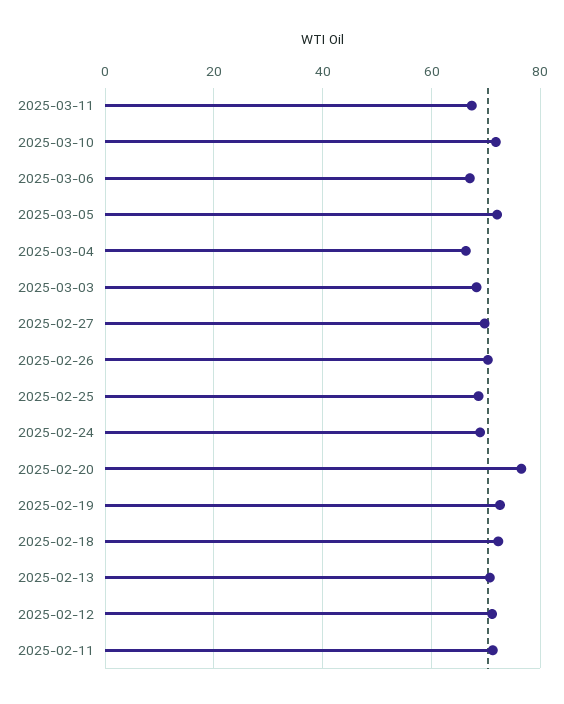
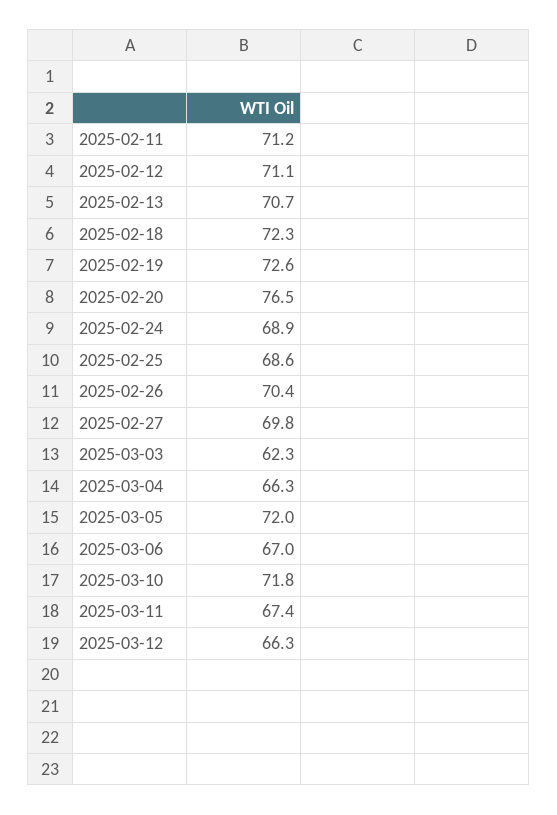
2025-03-03: 68 -> 62.3
2025-03-12: none -> 66.3

